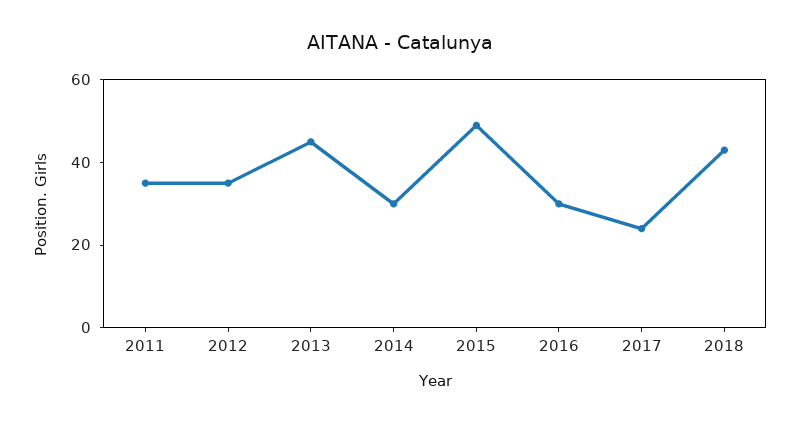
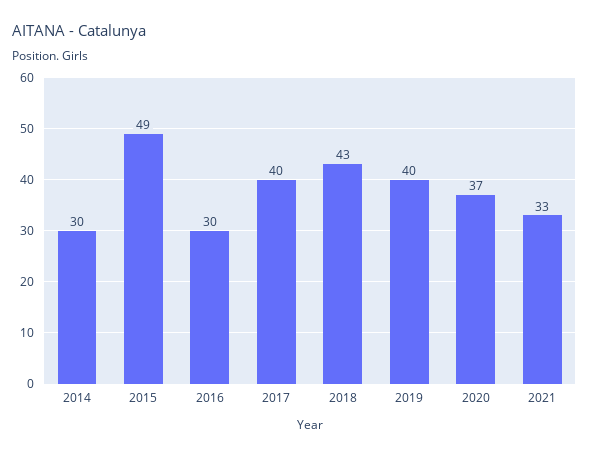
2011: 35 -> none
2012: 35 -> none
2013: 45 -> none
2017: 25 -> 40
2019: none -> 40
2020: none -> 37
2021: none -> 33

